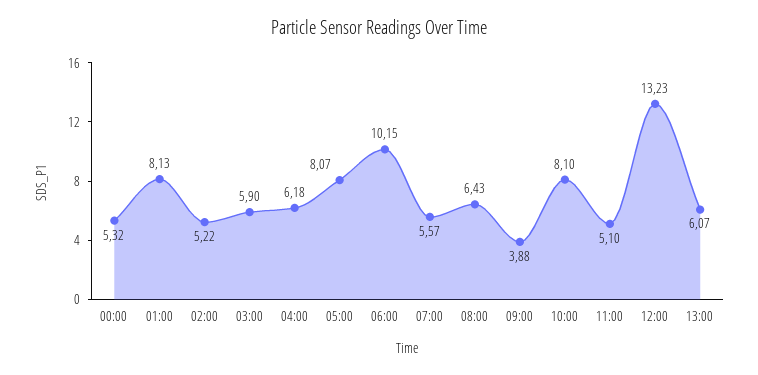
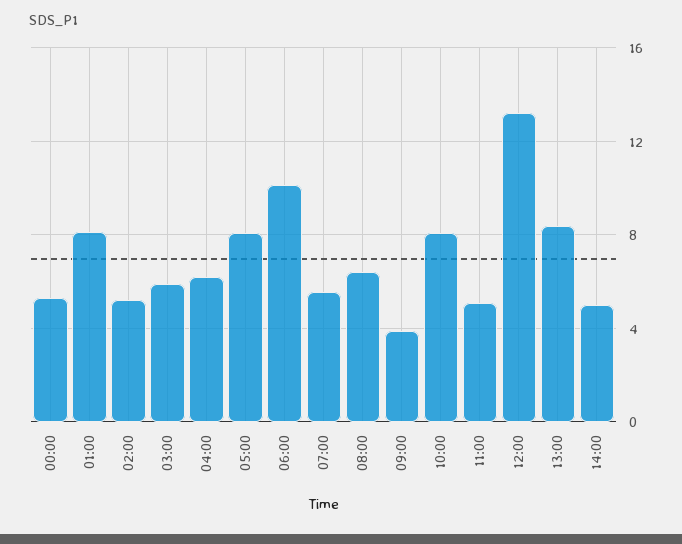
13:00: 6.07 -> 8.5
14:00: none -> 5

